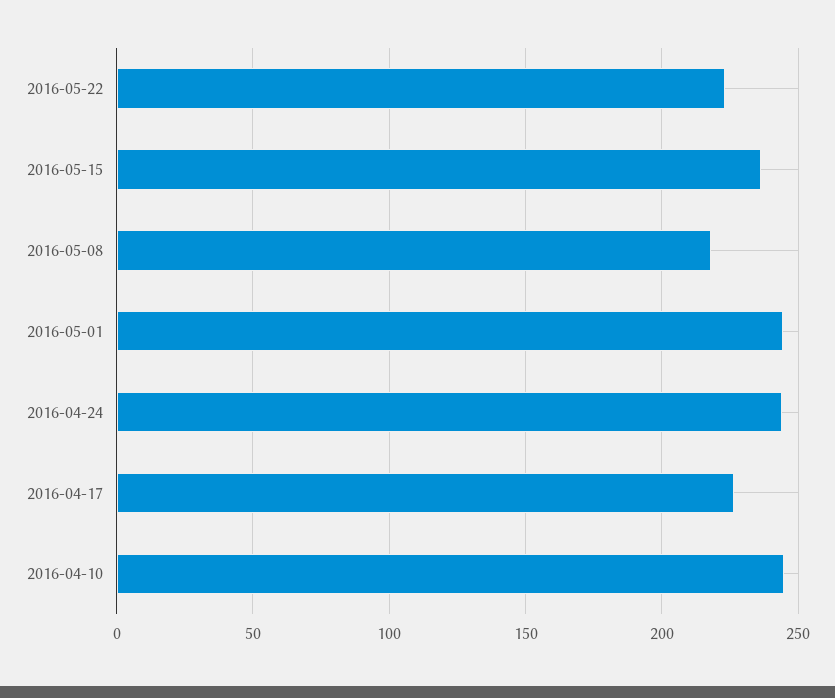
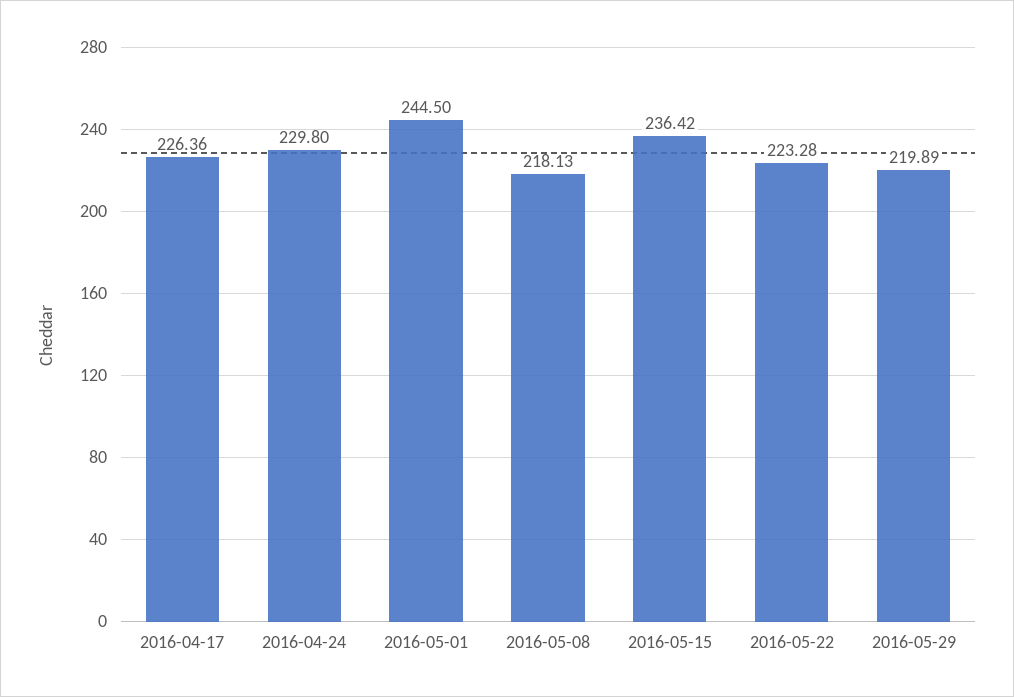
2016-04-24: 245 -> 229.8
2016-04-10: 245 -> none
2016-05-29: none -> 219.89

